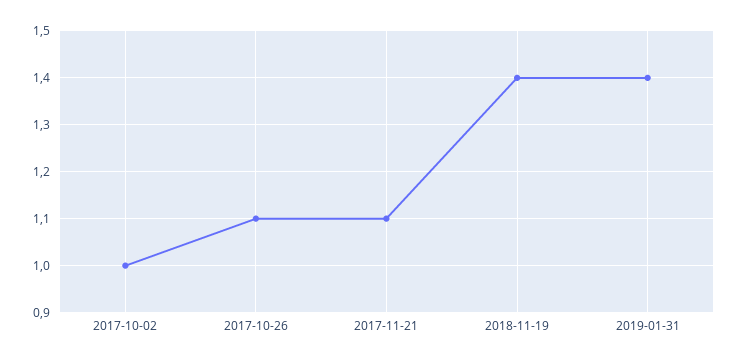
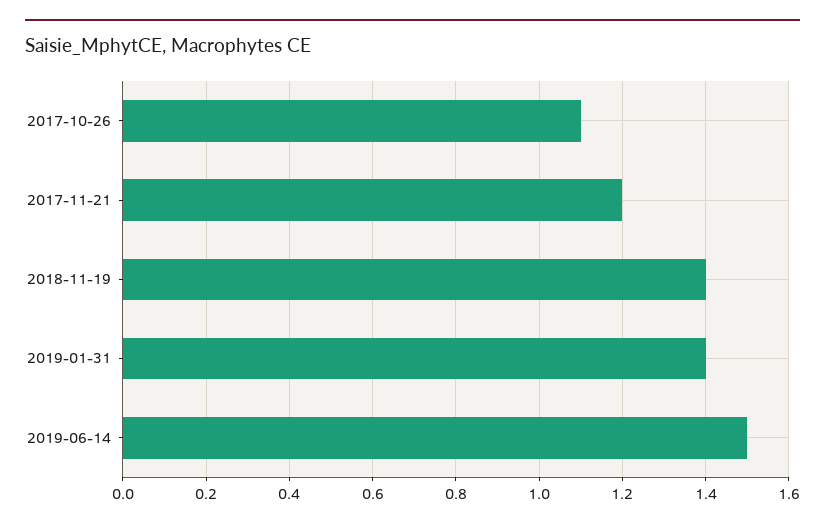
2017-10-02: 1 -> none
2017-11-21: 1.1 -> 1.2
2019-06-14: none -> 1.5

